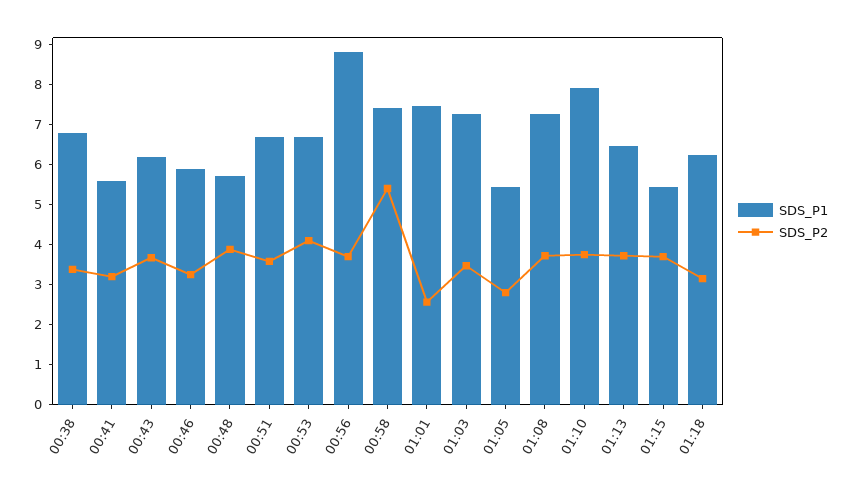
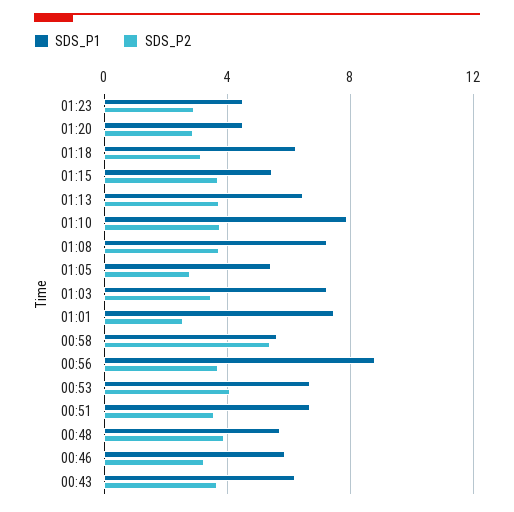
SDS_P1, 00:38: 6.8 -> none
SDS_P2, 00:38: 3.4 -> none
SDS_P1, 00:41: 5.6 -> none
SDS_P2, 00:41: 3.2 -> none
SDS_P1, 00:58: 7.4 -> 5.5
SDS_P1, 01:23: none -> 4.5
SDS_P2, 01:23: none -> 3
SDS_P1, 01:20: none -> 4.5
SDS_P2, 01:20: none -> 3

